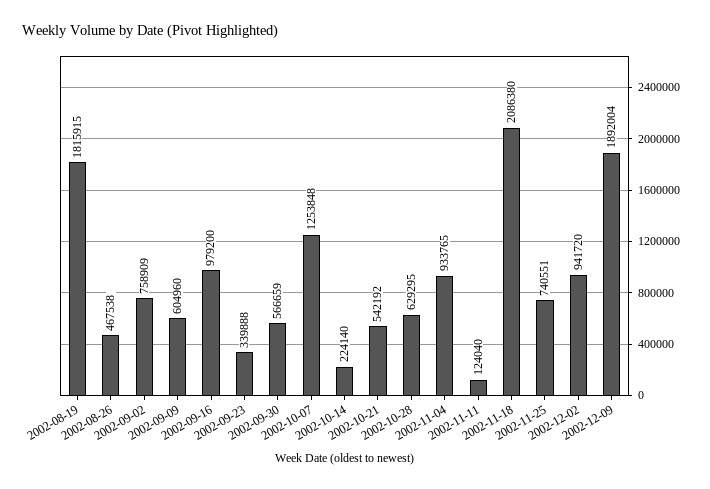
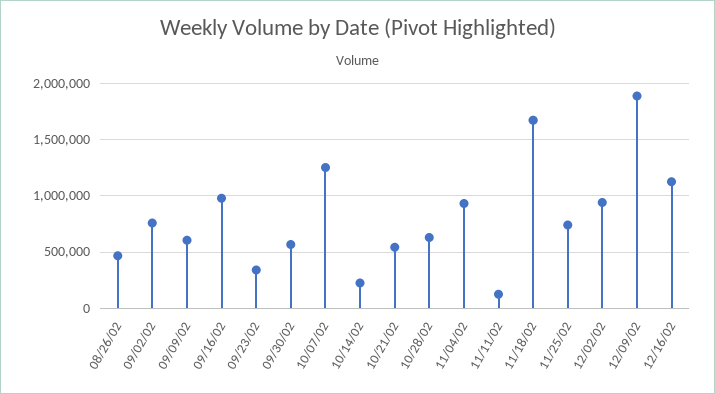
2002-08-19: 1815915 -> none
2002-11-18: 2086380 -> 1700000
12/16/02: none -> 1100000

